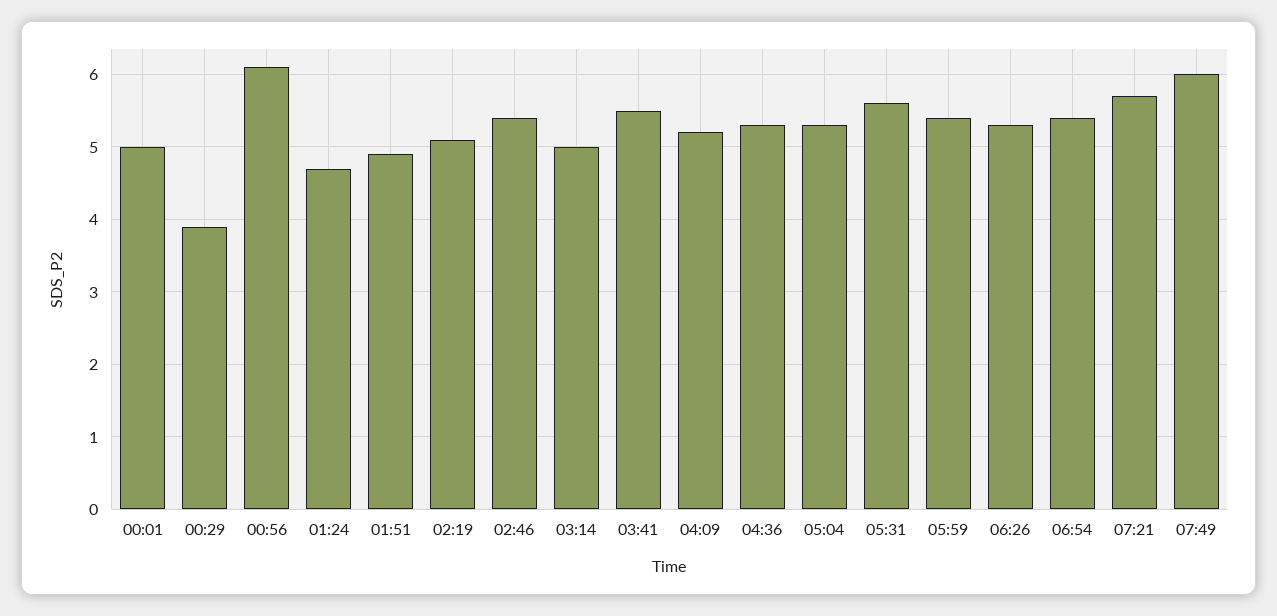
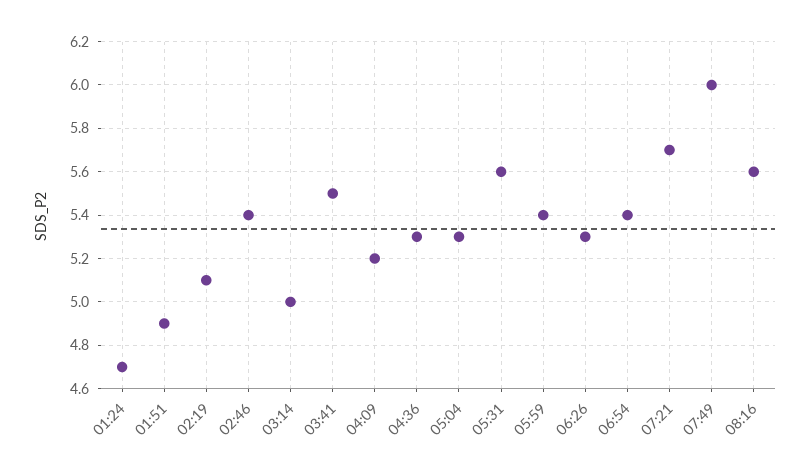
00:01: 5 -> none
00:29: 3.9 -> none
00:56: 6.1 -> none
08:16: none -> 5.6

